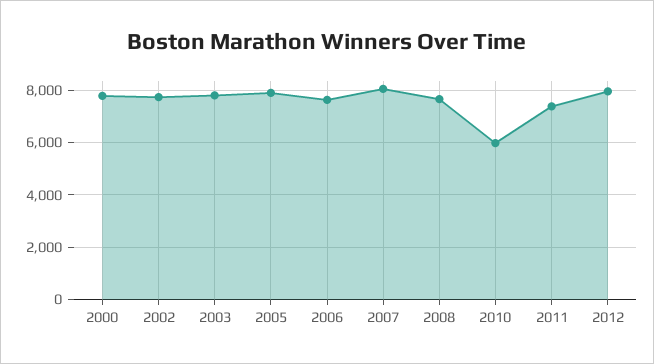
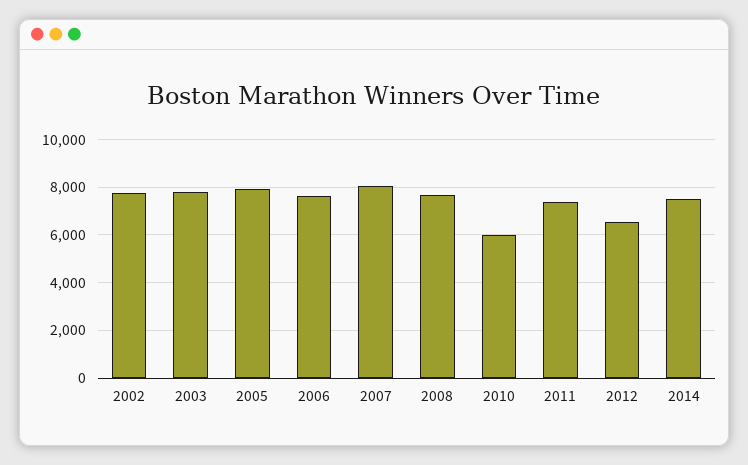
2000: 7750 -> none
2012: 8000 -> 6500
2014: none -> 7500

